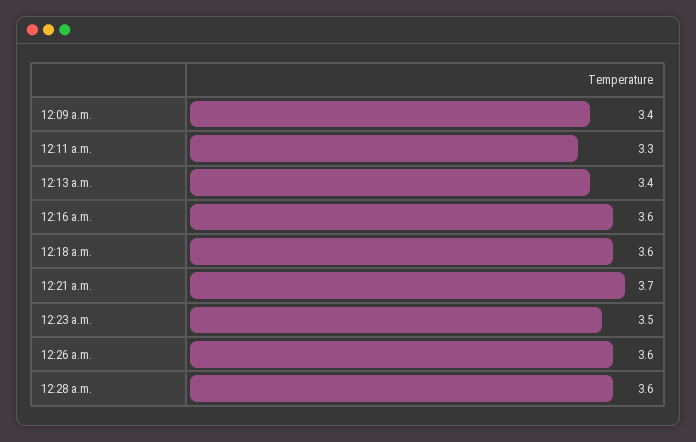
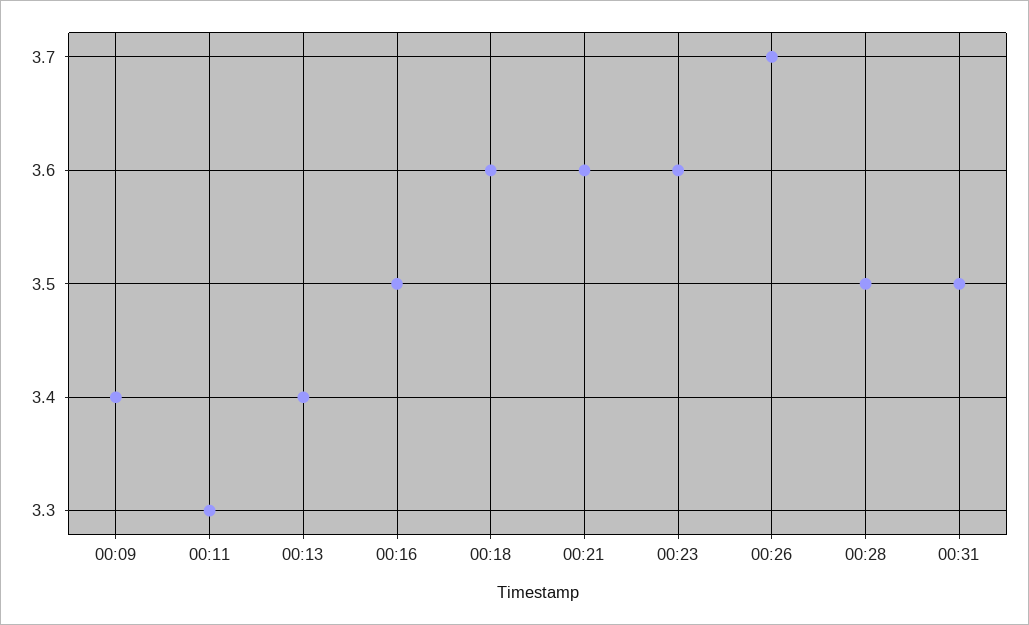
12:16 a.m.: 3.6 -> 3.5
12:21 a.m.: 3.7 -> 3.6
12:23 a.m.: 3.5 -> 3.6
12:26 a.m.: 3.6 -> 3.7
12:28 a.m.: 3.6 -> 3.5
00:31: none -> 3.5

